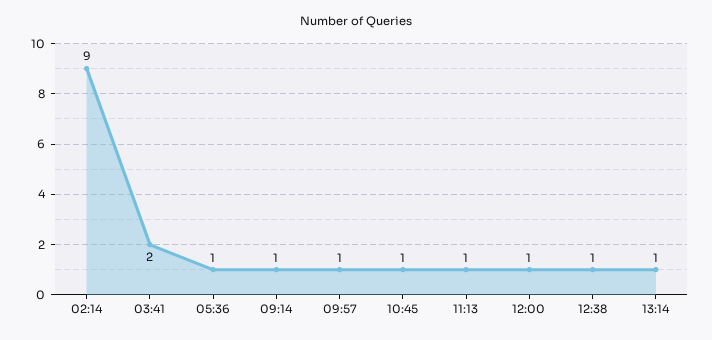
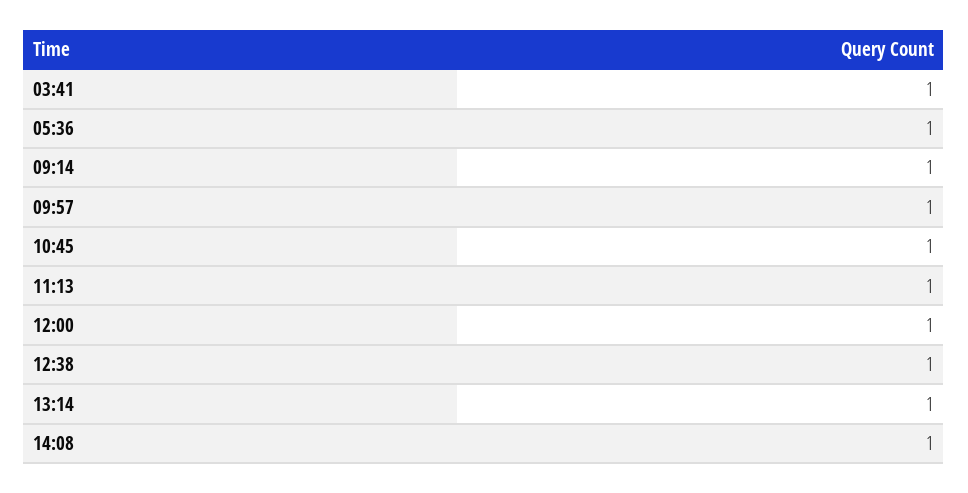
02:14: 9 -> none
03:41: 2 -> 1
14:08: none -> 1

